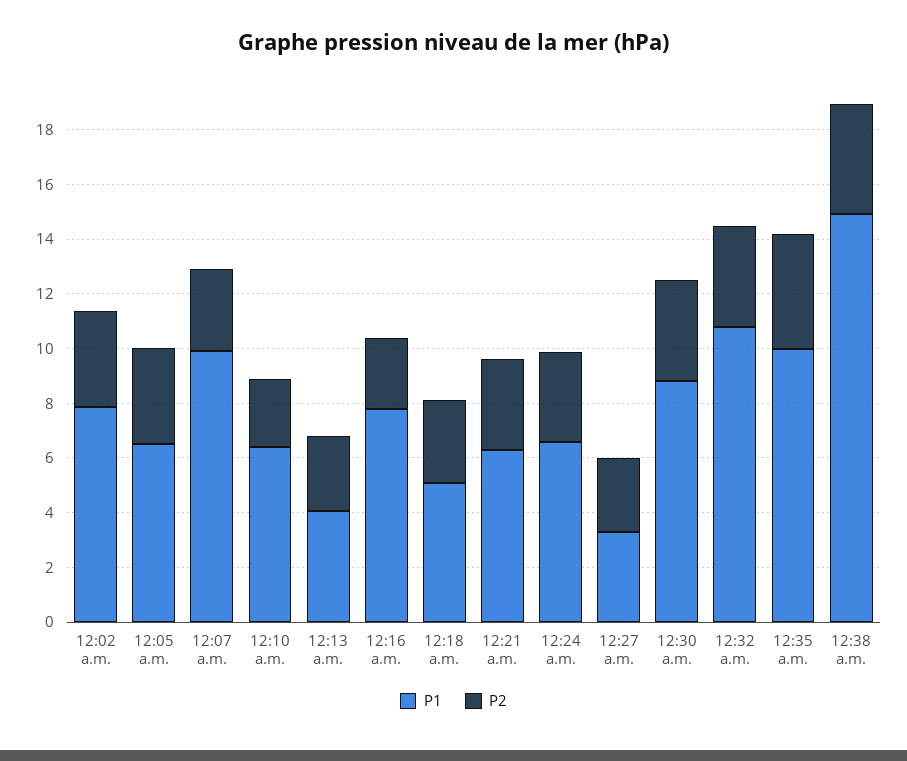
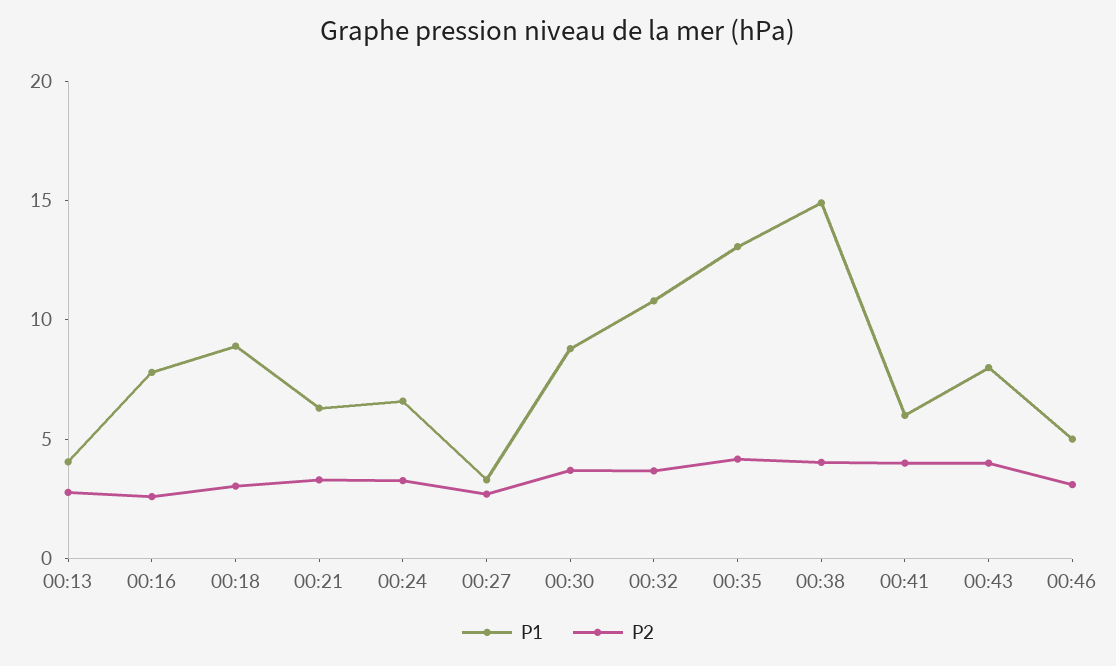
P1, 12:02 a.m.: 8 -> none
P2, 12:02 a.m.: 3.5 -> none
P1, 12:05 a.m.: 6.5 -> none
P2, 12:05 a.m.: 3.5 -> none
P1, 12:07 a.m.: 10 -> none
P2, 12:07 a.m.: 3 -> none
P1, 12:10 a.m.: 6.5 -> none
P2, 12:10 a.m.: 2.5 -> none
P1, 12:18 a.m.: 5 -> 9
P1, 12:35 a.m.: 10 -> 13
P1, 00:41: none -> 6
P2, 00:41: none -> 4
P1, 00:43: none -> 8
P2, 00:43: none -> 4
P1, 00:46: none -> 5
P2, 00:46: none -> 3

